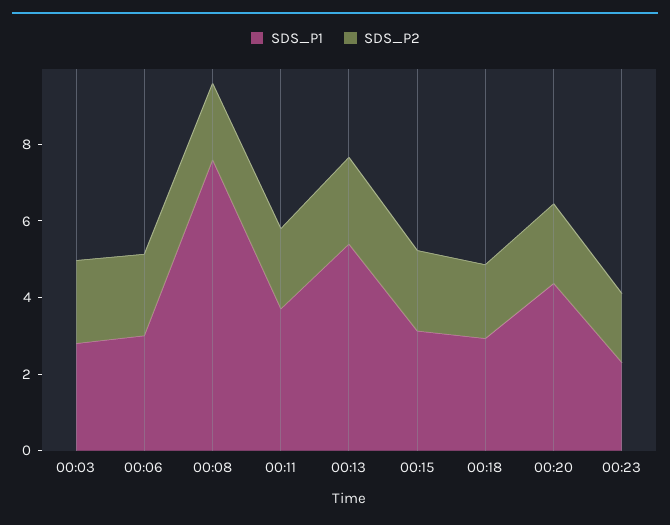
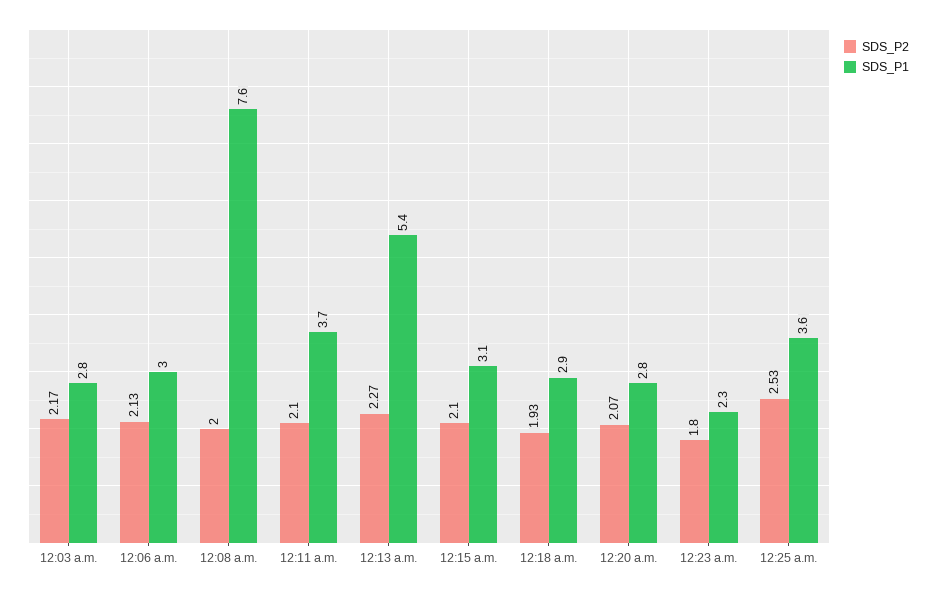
SDS_P1, 00:20: 4.5 -> 2.8
SDS_P2, 12:25 a.m.: none -> 2.53
SDS_P1, 12:25 a.m.: none -> 3.6

